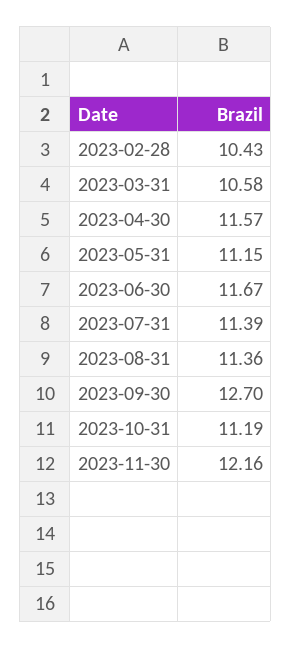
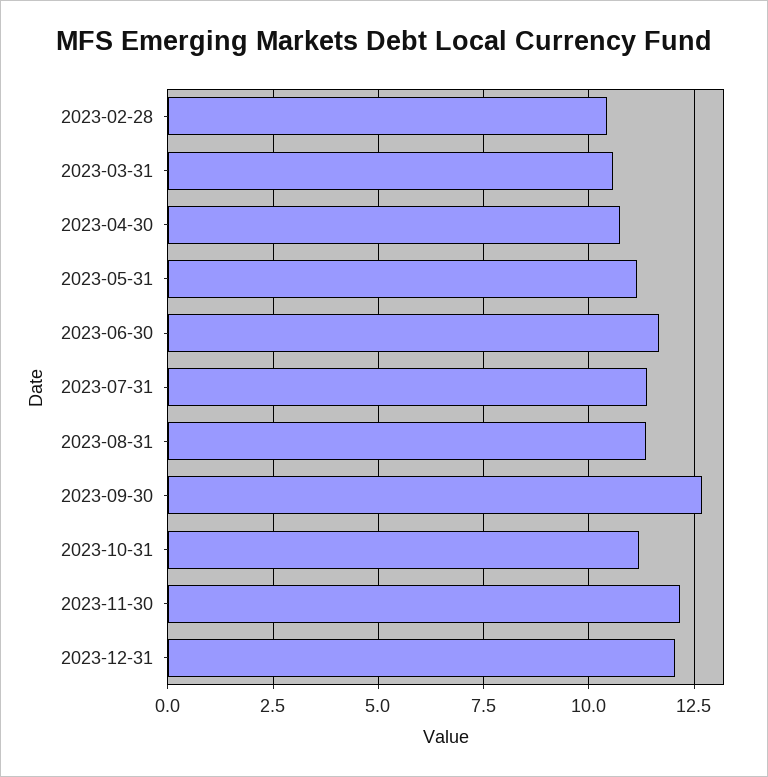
2023-04-30: 11.57 -> 10.75
2023-12-31: none -> 12

